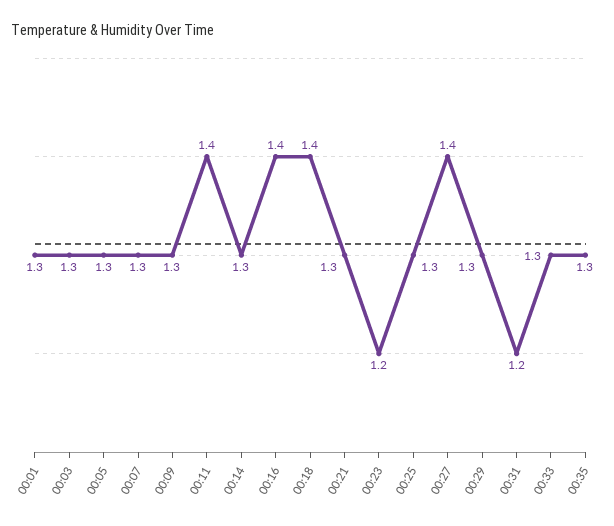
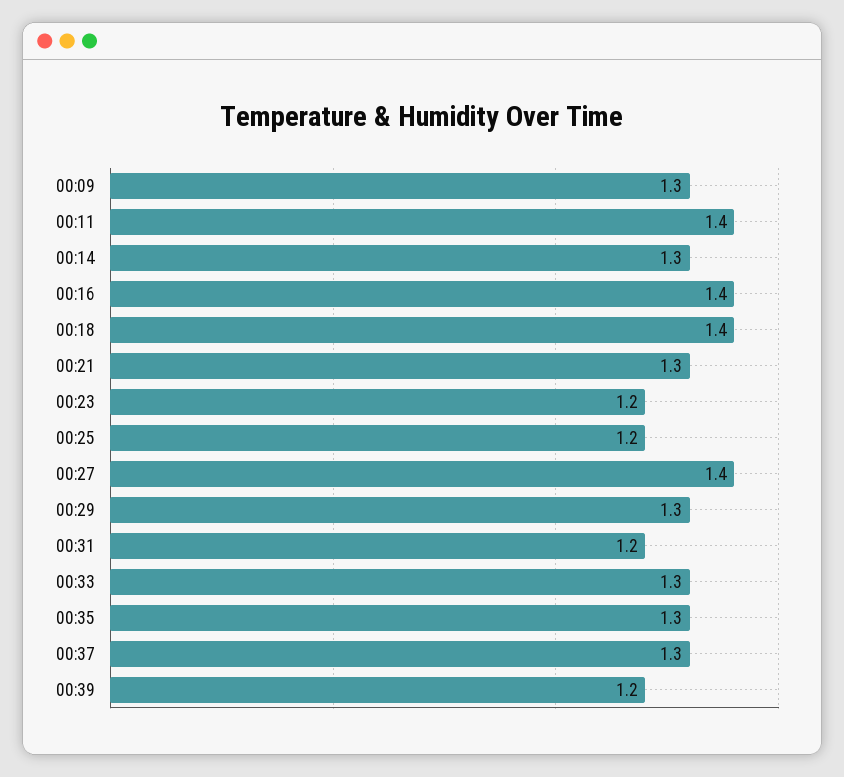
00:01: 1.3 -> none
00:03: 1.3 -> none
00:05: 1.3 -> none
00:07: 1.3 -> none
00:25: 1.3 -> 1.2
00:37: none -> 1.3
00:39: none -> 1.2

